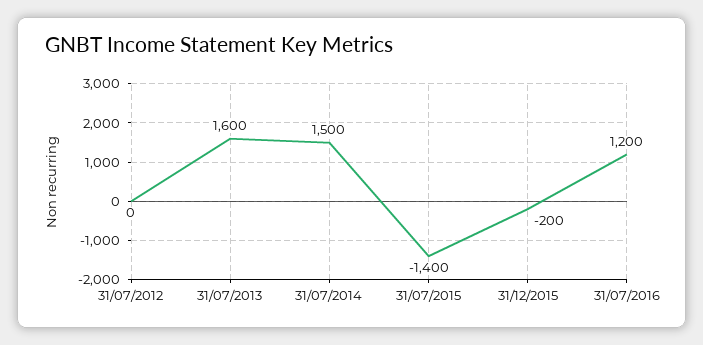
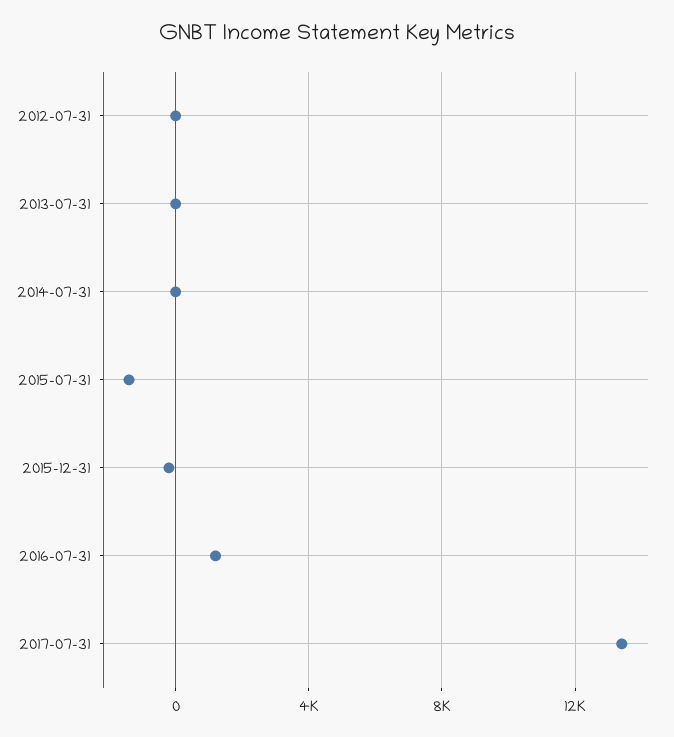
31/07/2013: 1600 -> 0
31/07/2014: 1500 -> 0
2017-07-31: none -> 13500

